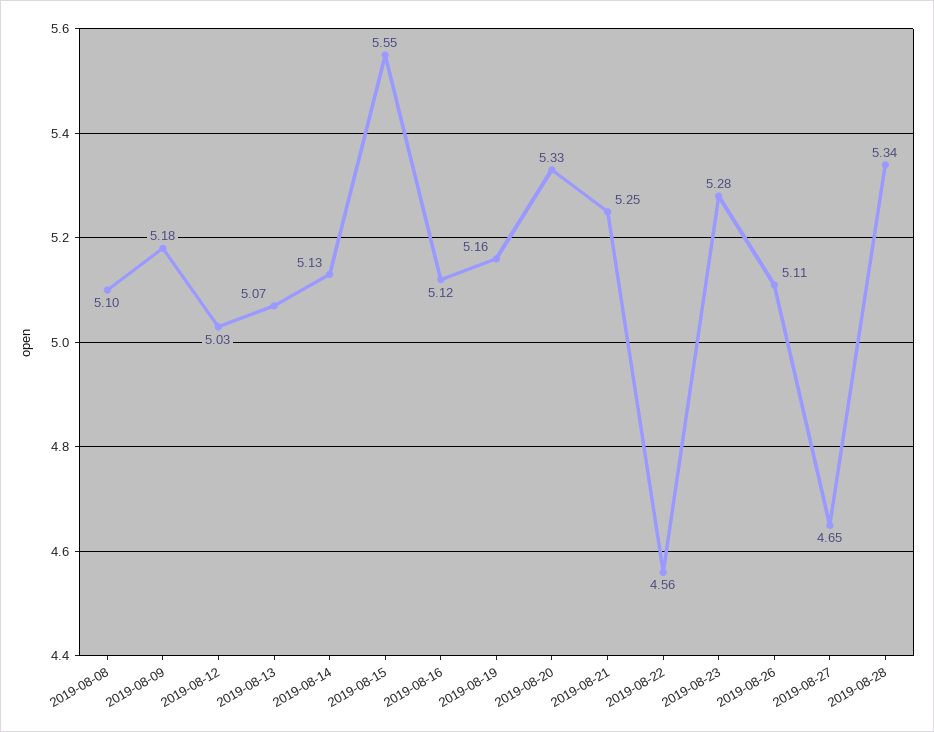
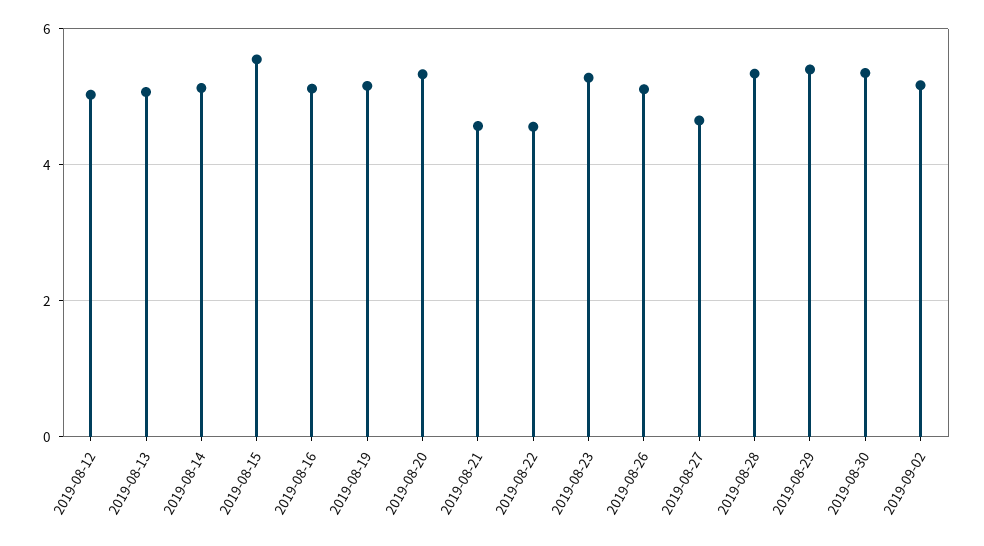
2019-08-08: 5.1 -> none
2019-08-09: 5.18 -> none
2019-08-21: 5.25 -> 4.6
2019-08-29: none -> 5.4
2019-08-30: none -> 5.4
2019-09-02: none -> 5.2

